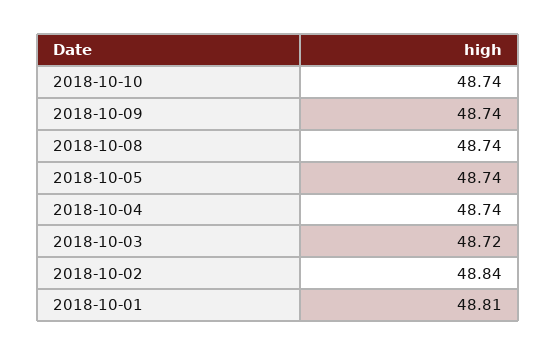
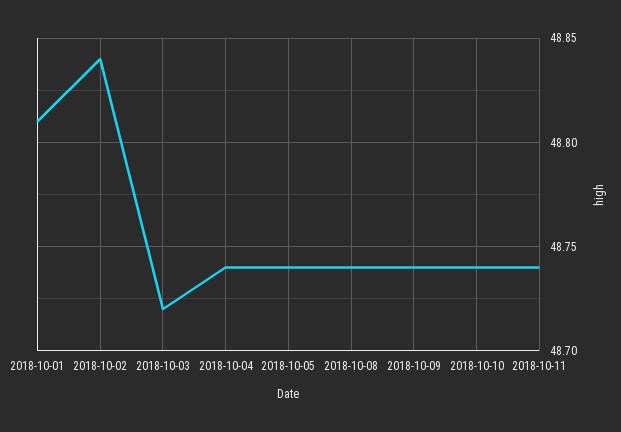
2018-10-11: none -> 48.74

